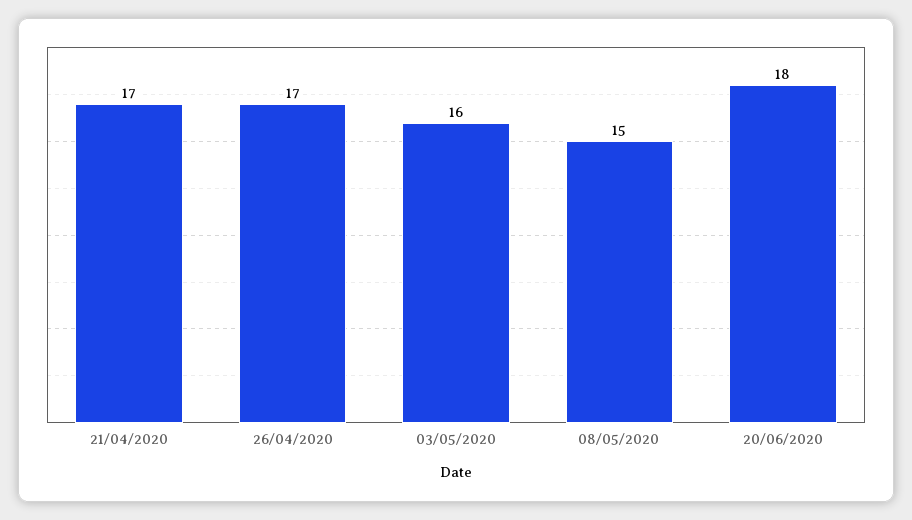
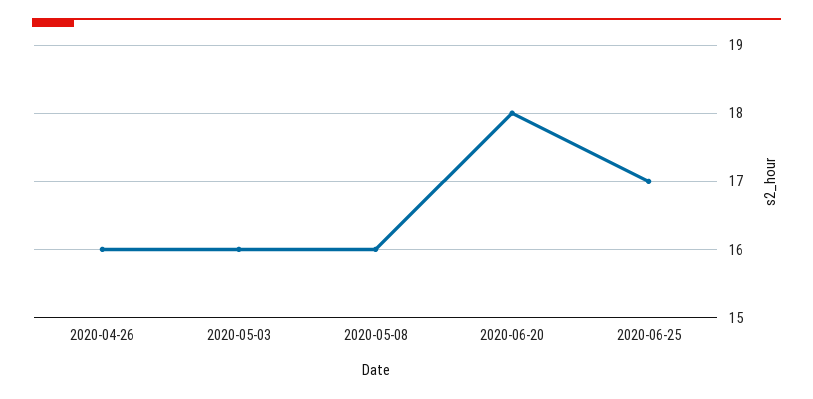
21/04/2020: 17 -> none
26/04/2020: 17 -> 16
08/05/2020: 15 -> 16
2020-06-25: none -> 17

